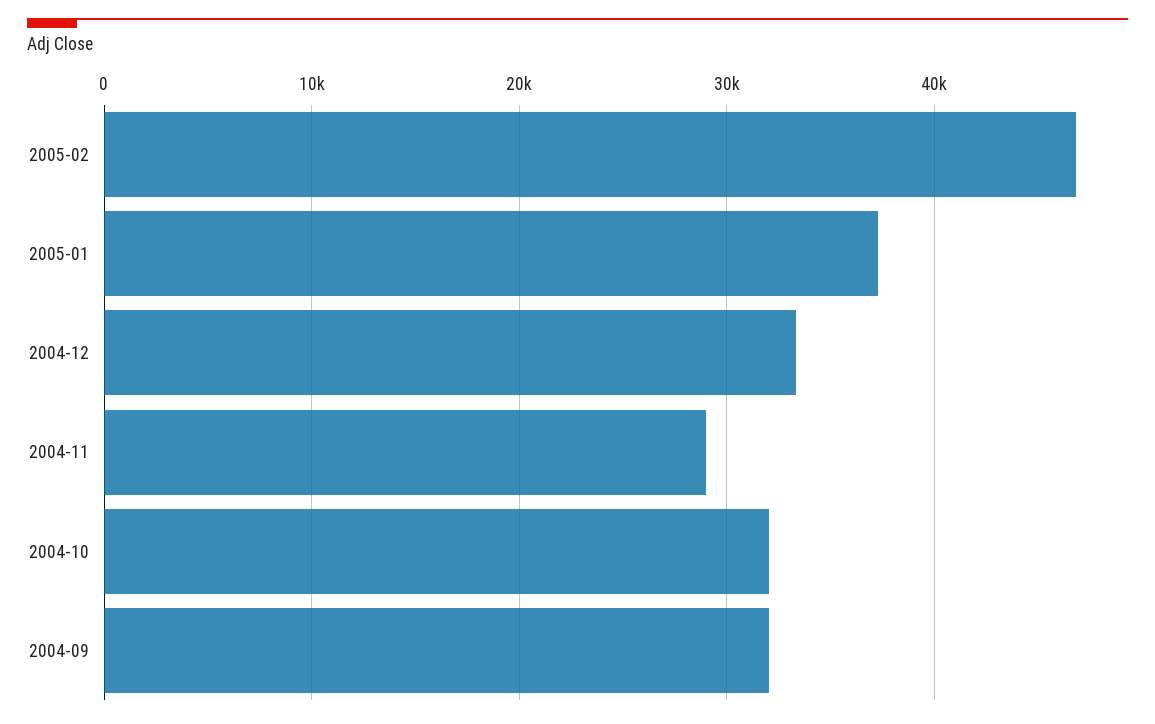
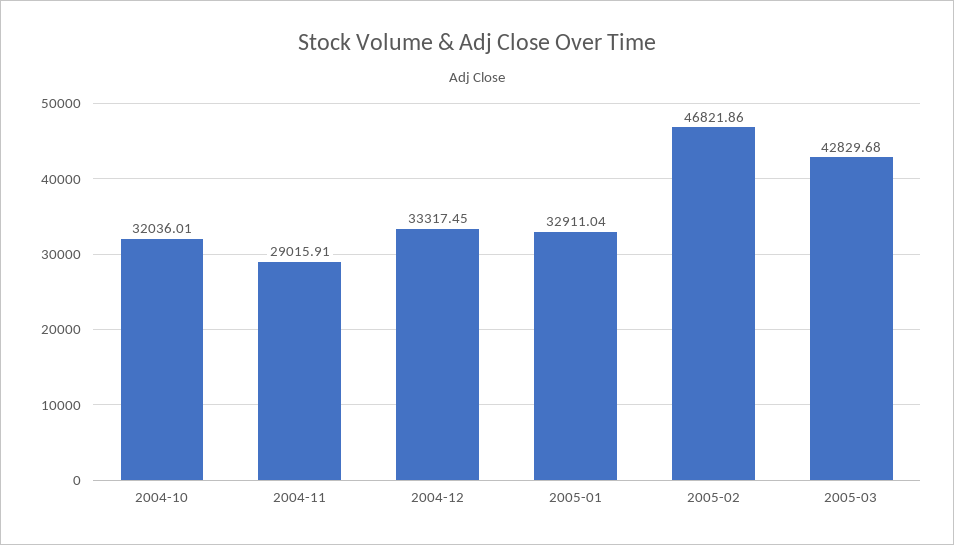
2005-01: 37000 -> 32911.04
2004-09: 32000 -> none
2005-03: none -> 42829.68

